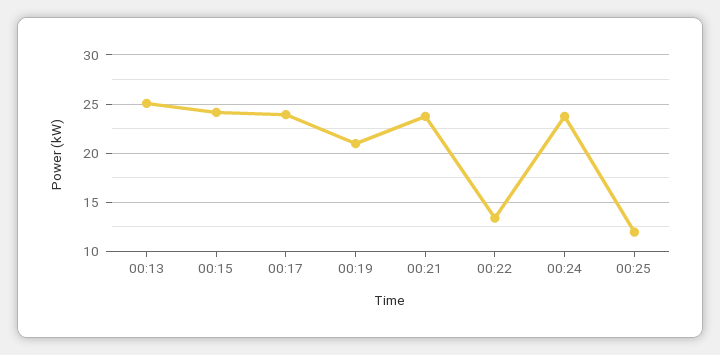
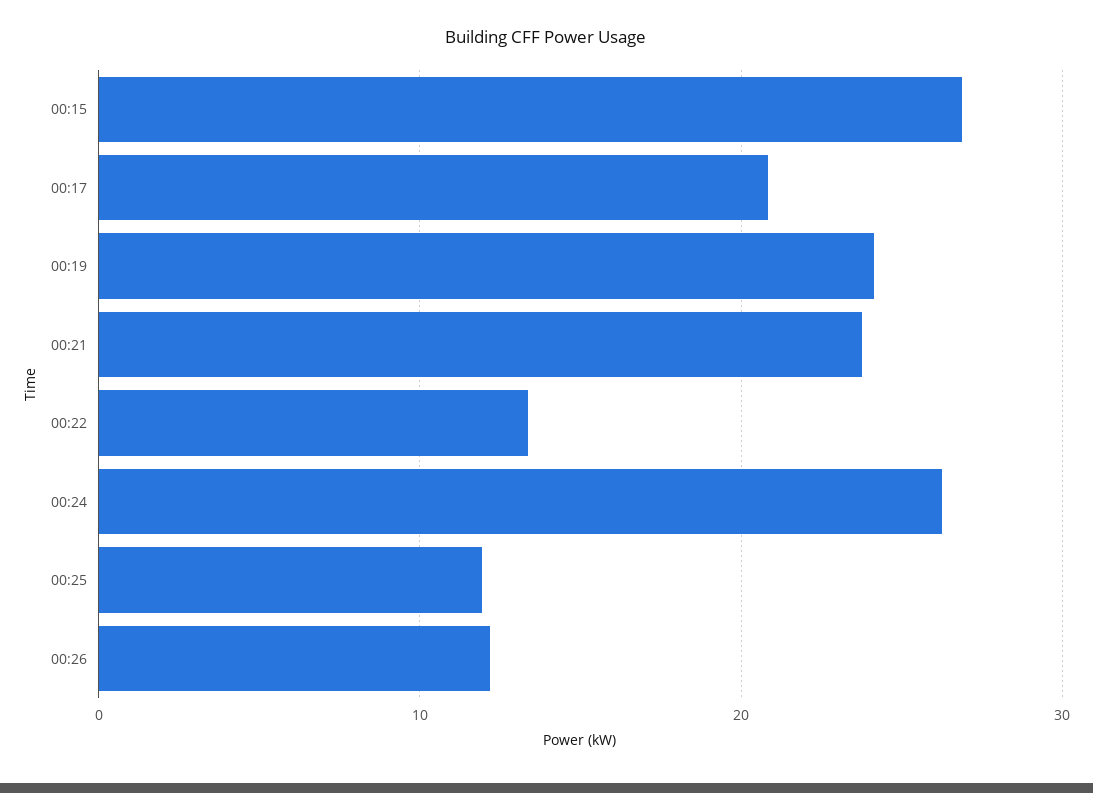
00:13: 25 -> none
00:15: 24 -> 27
00:17: 24 -> 21
00:19: 21 -> 24
00:24: 24 -> 26
00:26: none -> 12

